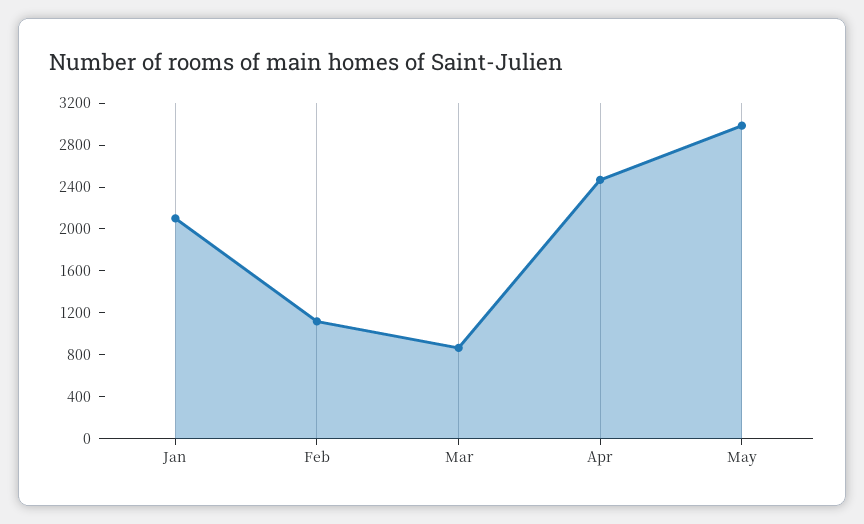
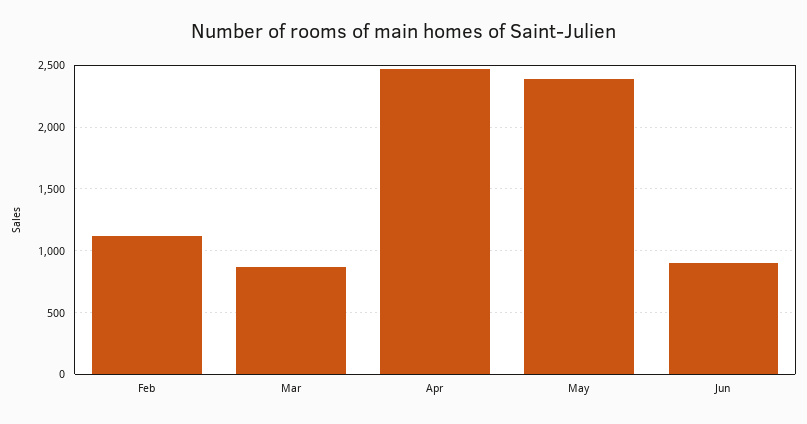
Jan: 2100 -> none
May: 3000 -> 2400
Jun: none -> 900

